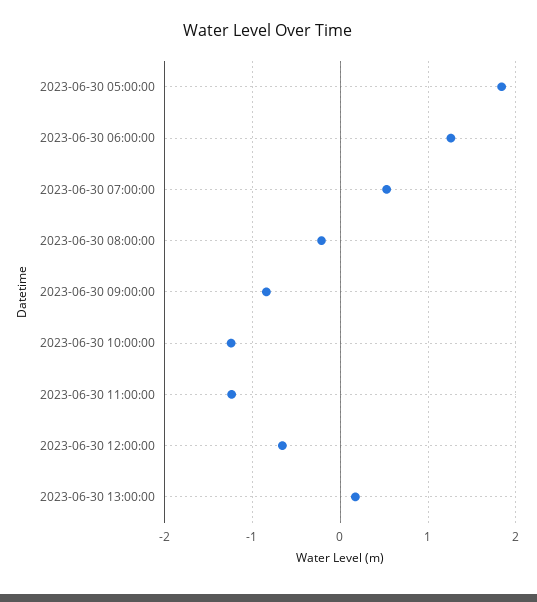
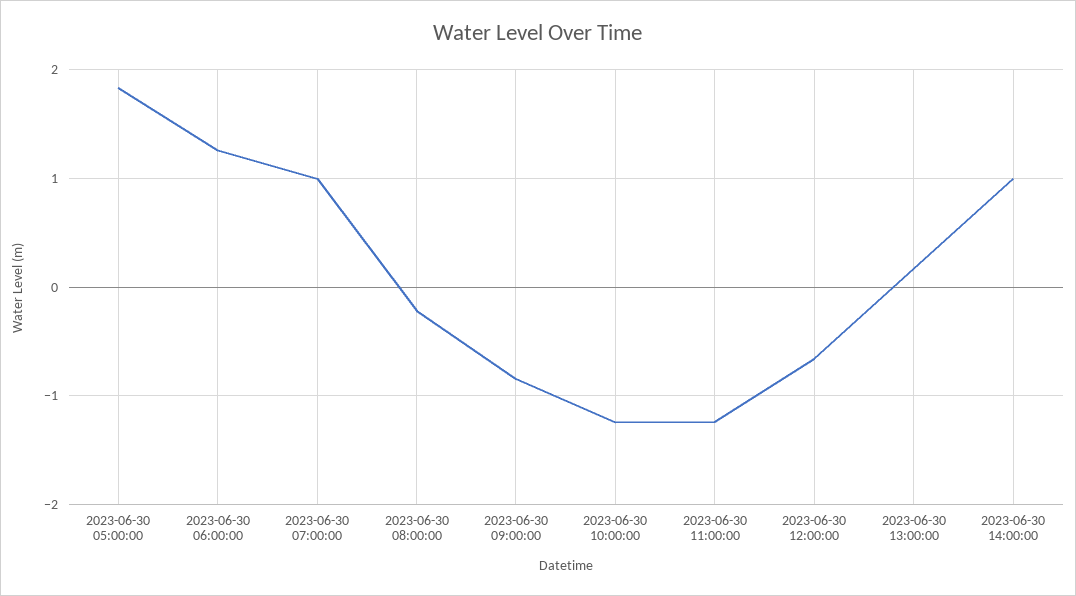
2023-06-30 07:00:00: 0.5 -> 1
2023-06-30 14:00:00: none -> 1

